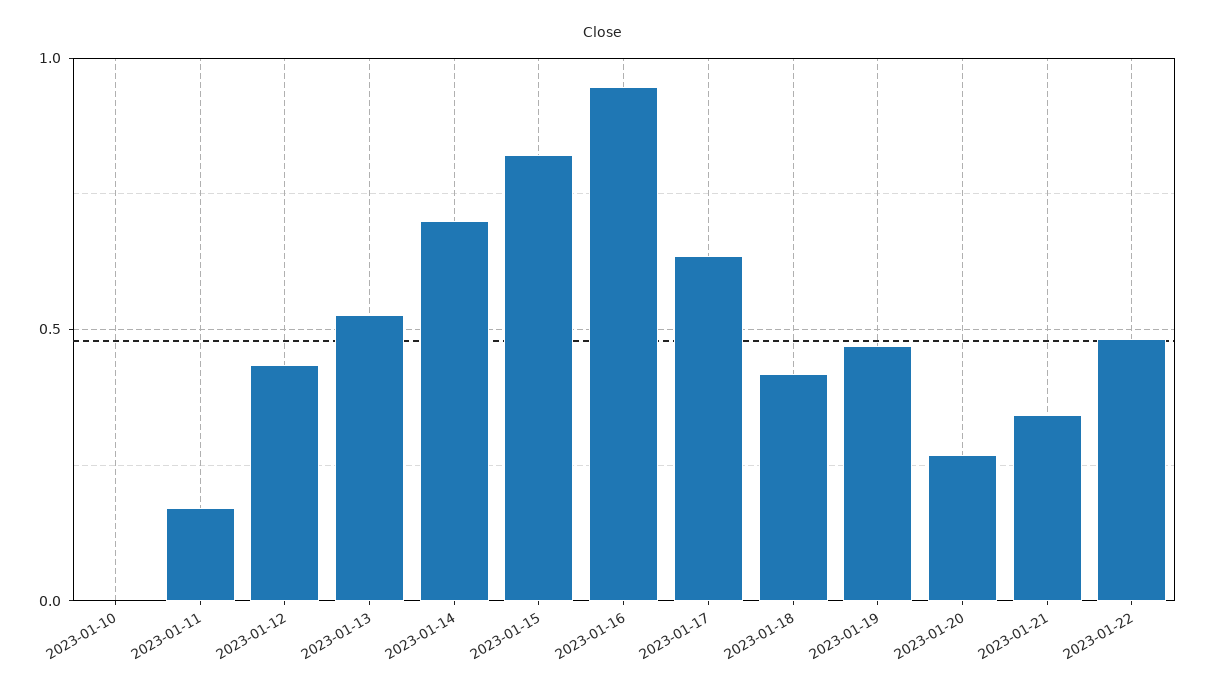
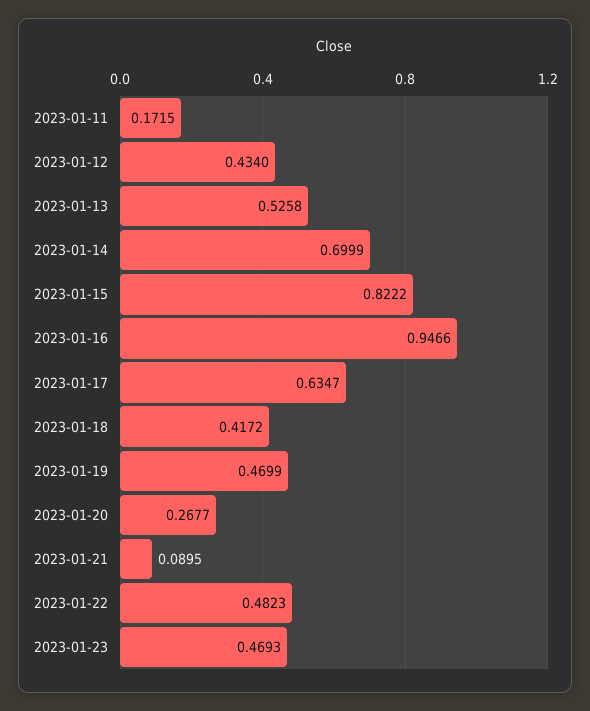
2023-01-10: 0 -> none
2023-01-21: 0.35 -> 0.0895
2023-01-23: none -> 0.4693

